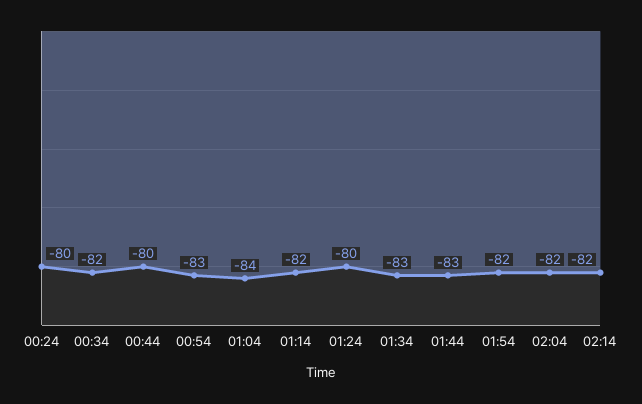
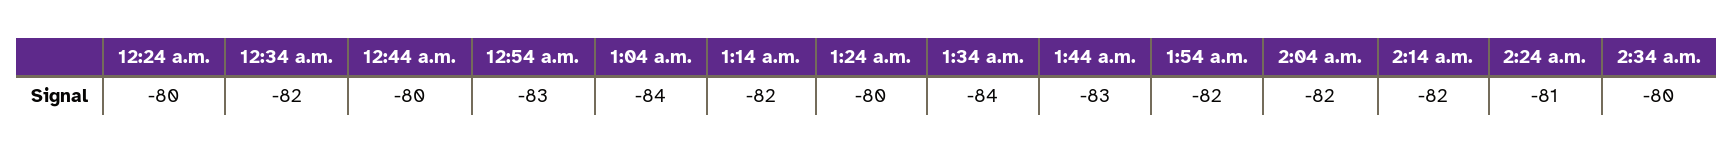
01:34: -83 -> -84
2:24 a.m.: none -> -81
2:34 a.m.: none -> -80

